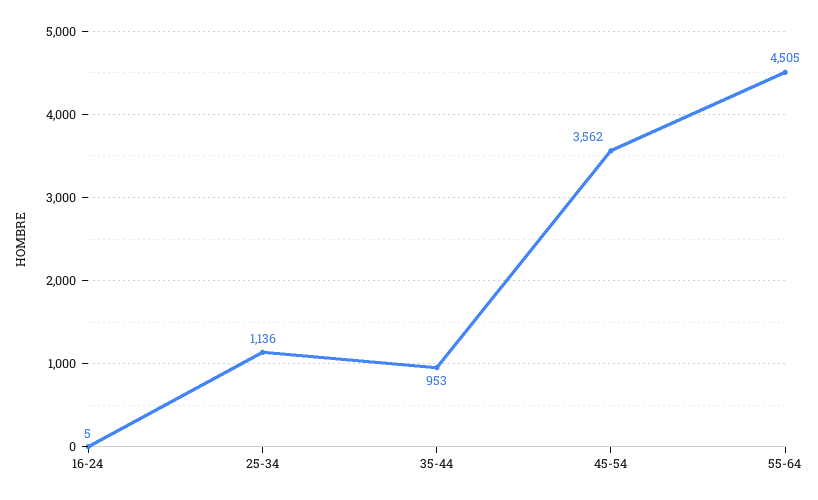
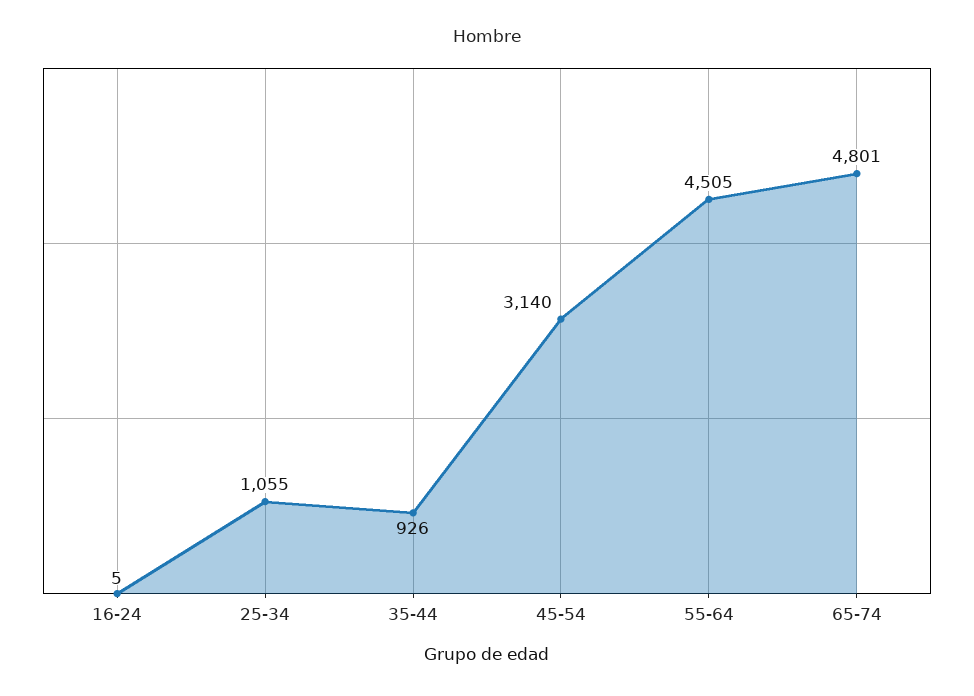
25-34: 1136 -> 1055
35-44: 953 -> 926
45-54: 3562 -> 3140
65-74: none -> 4801

